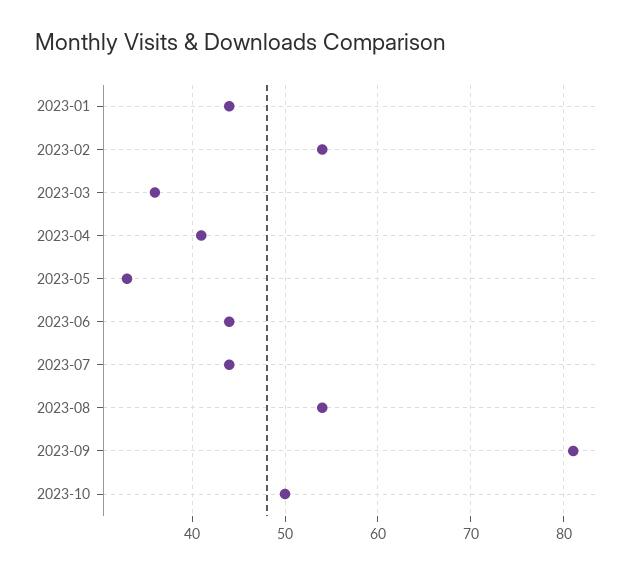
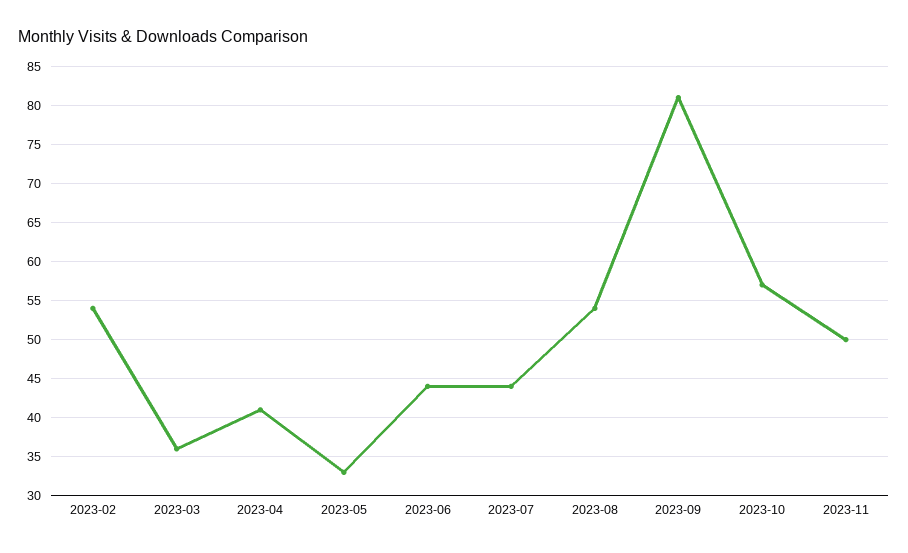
2023-01: 44 -> none
2023-10: 50 -> 57
2023-11: none -> 50

